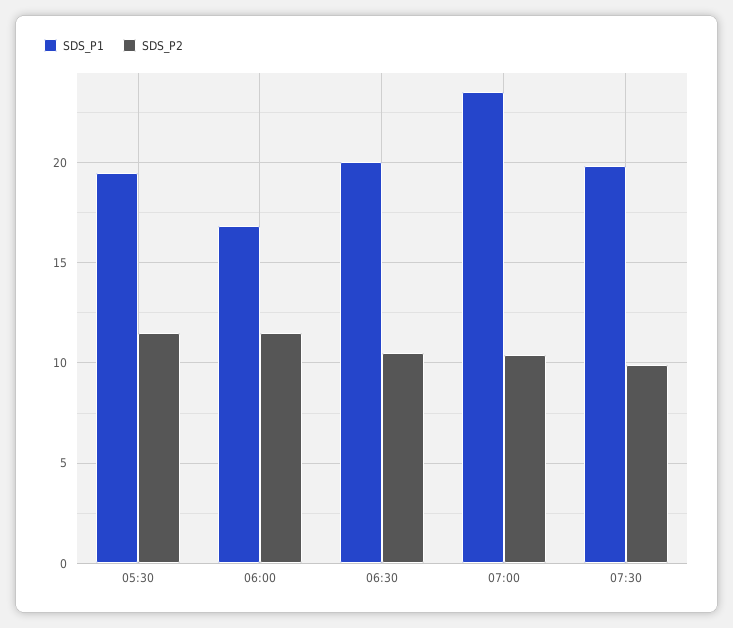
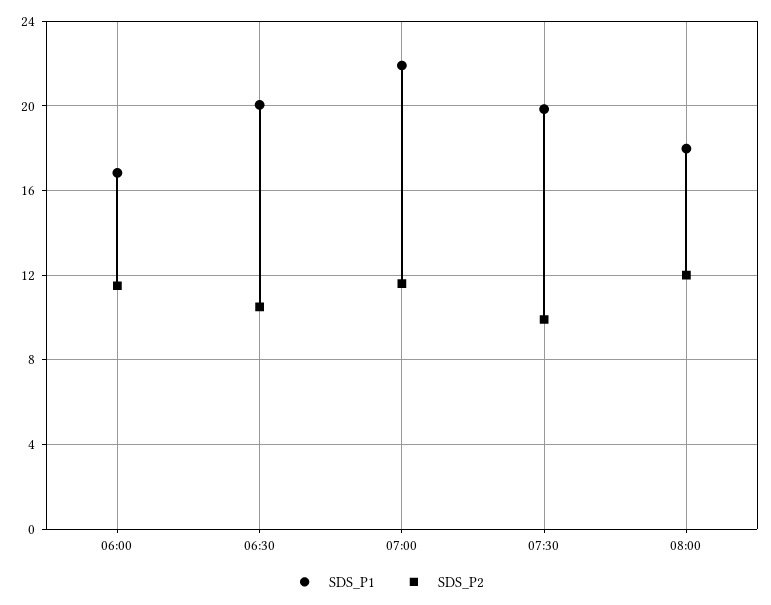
SDS_P1, 05:30: 19.5 -> none
SDS_P2, 05:30: 11.5 -> none
SDS_P1, 07:00: 23.5 -> 22
SDS_P2, 07:00: 10.5 -> 11.5
SDS_P1, 08:00: none -> 18
SDS_P2, 08:00: none -> 12

